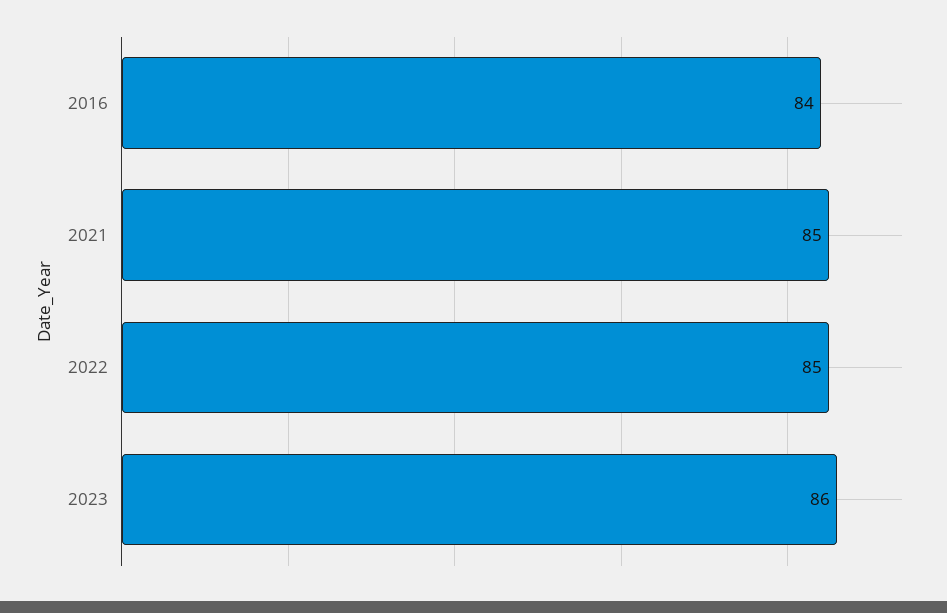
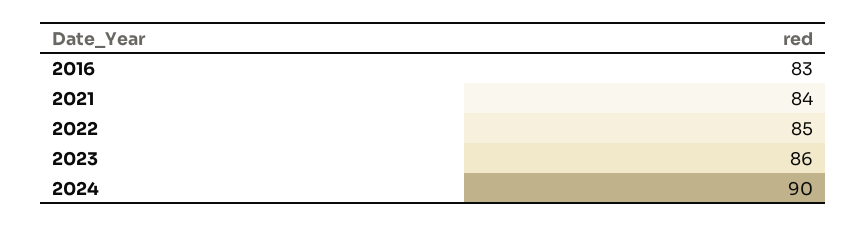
2016: 84 -> 83
2021: 85 -> 84
2024: none -> 90

